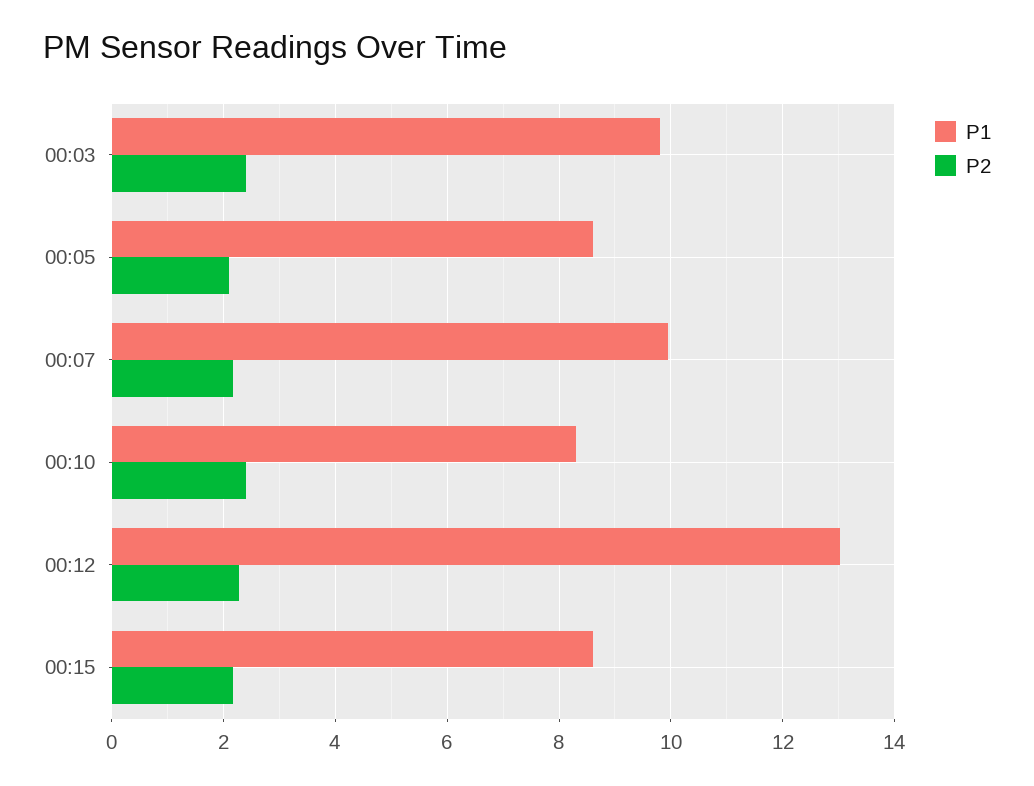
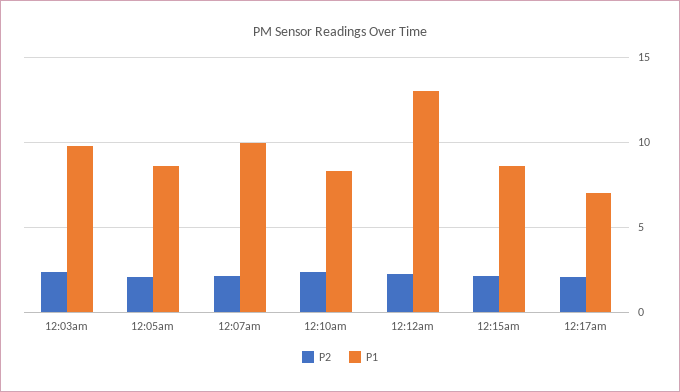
P2, 12:17am: none -> 2
P1, 12:17am: none -> 7

